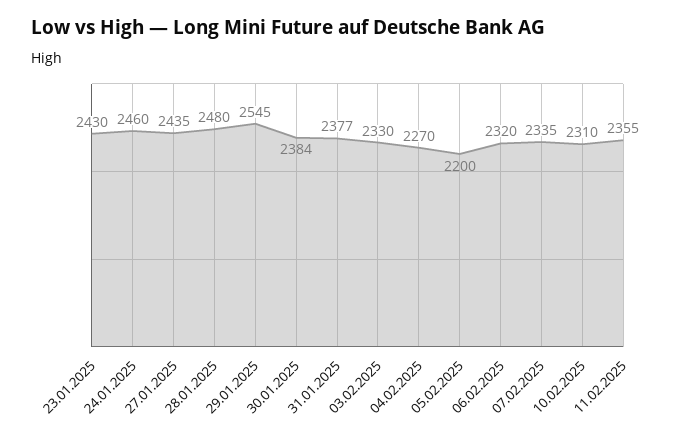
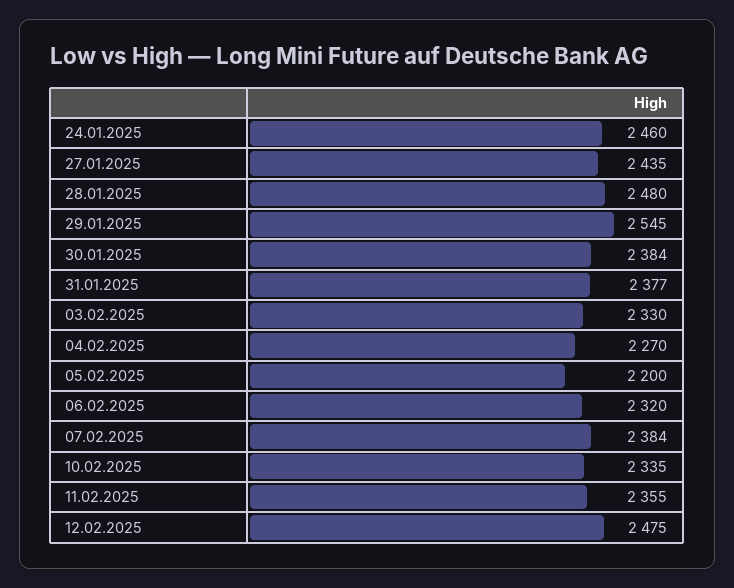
23.01.2025: 2430 -> none
07.02.2025: 2335 -> 2384
10.02.2025: 2310 -> 2335
12.02.2025: none -> 2475

